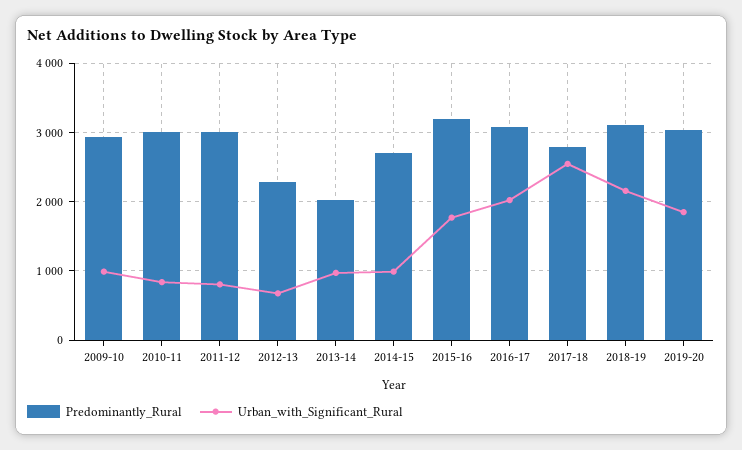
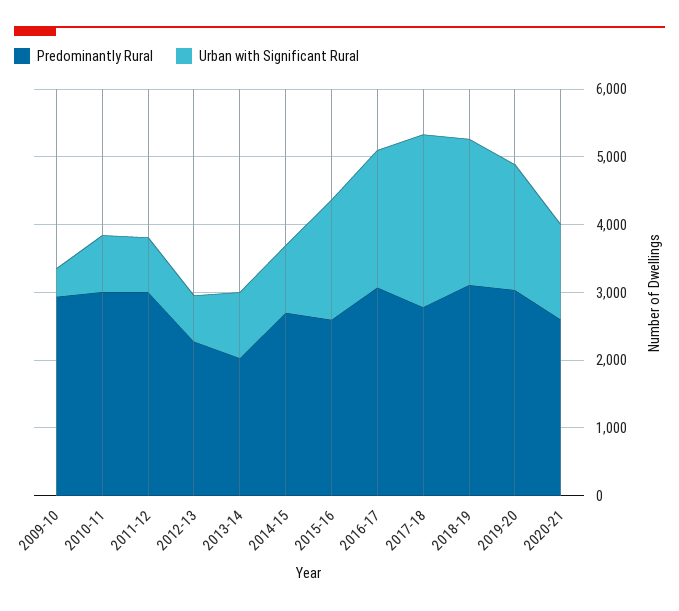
Urban_with_Significant_Rural, 2009-10: 1000 -> 400
Predominantly_Rural, 2015-16: 3200 -> 2600
Predominantly_Rural, 2020-21: none -> 2600
Urban_with_Significant_Rural, 2020-21: none -> 1400

